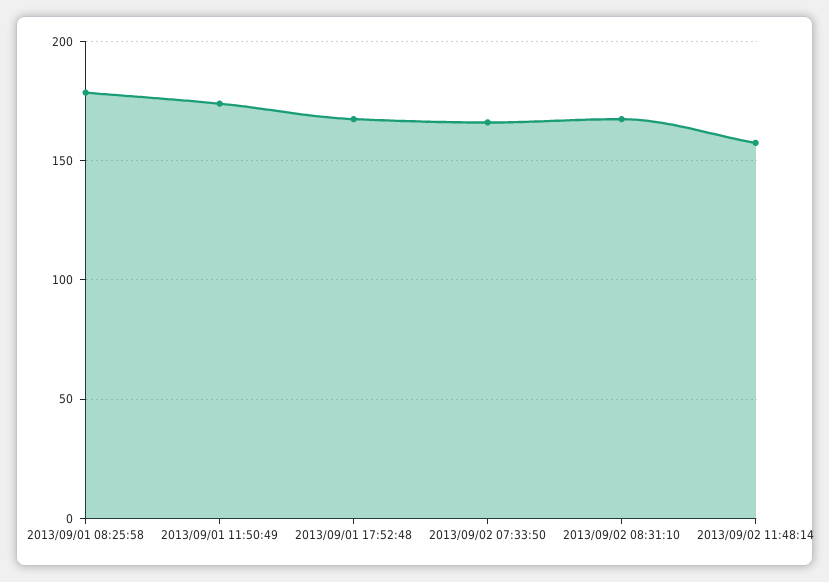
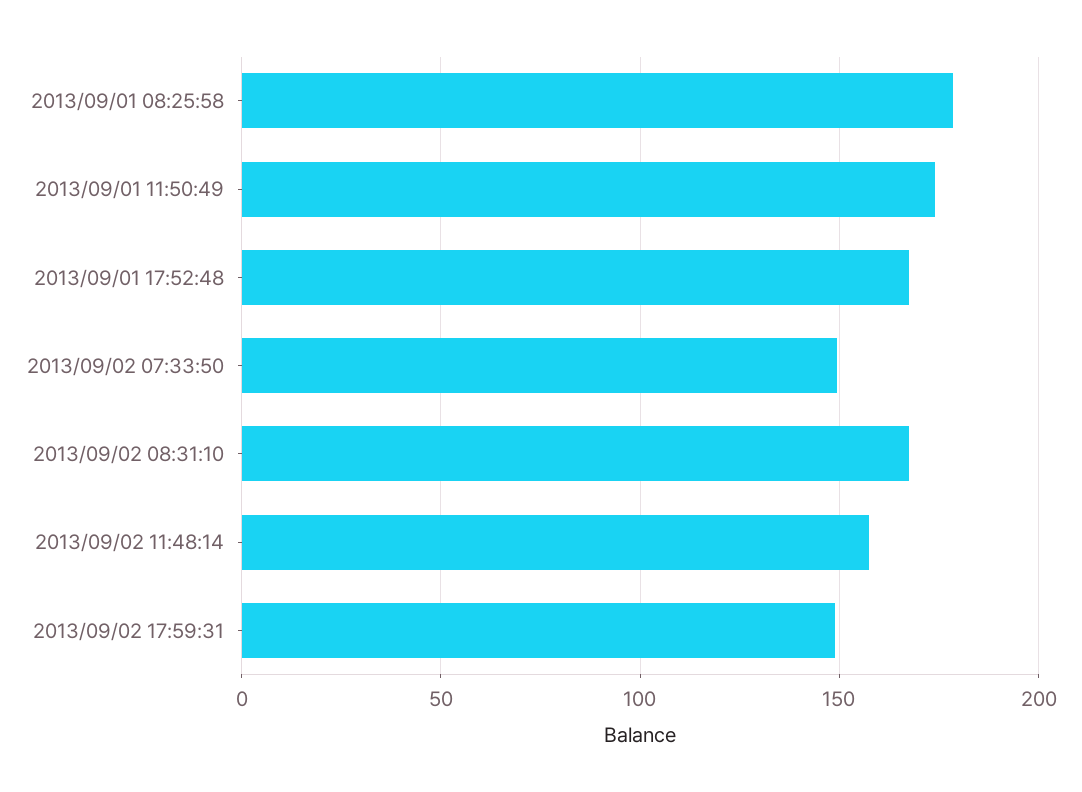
2013/09/02 07:33:50: 165 -> 150
2013/09/02 17:59:31: none -> 150

